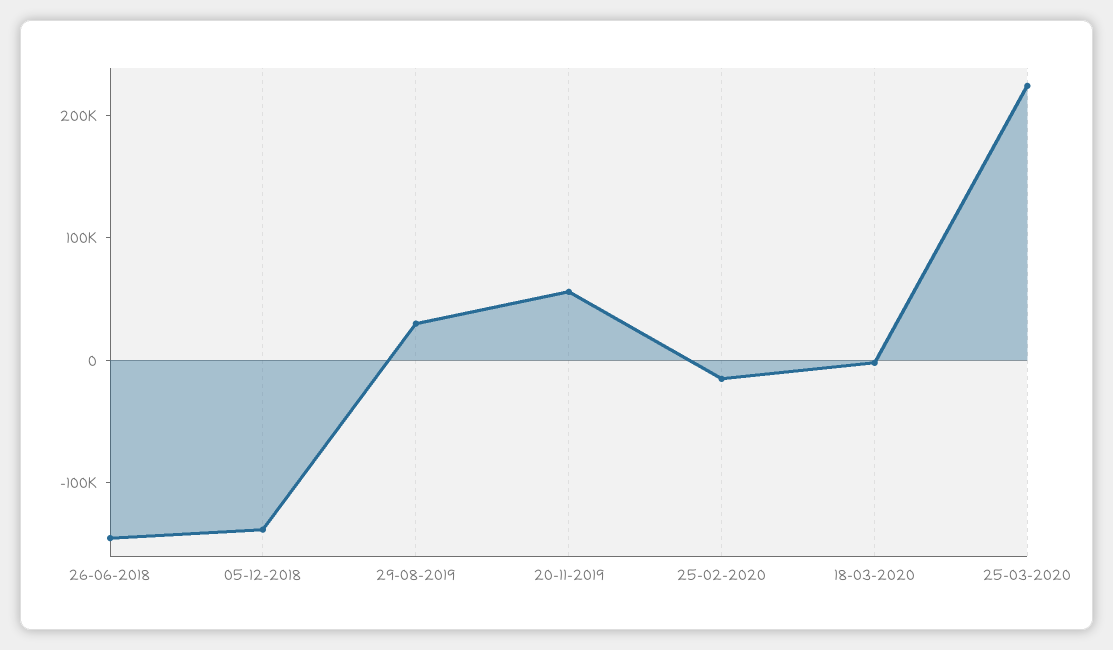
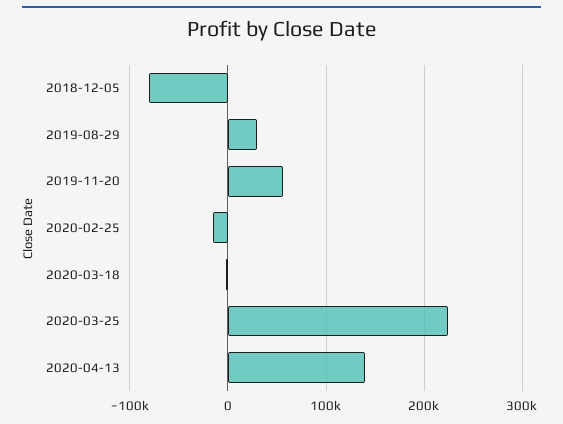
26-06-2018: -140000 -> none
05-12-2018: -140000 -> -80000
2020-04-13: none -> 140000

